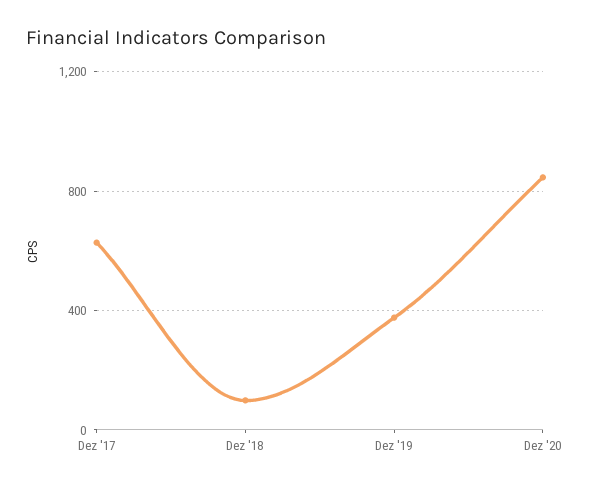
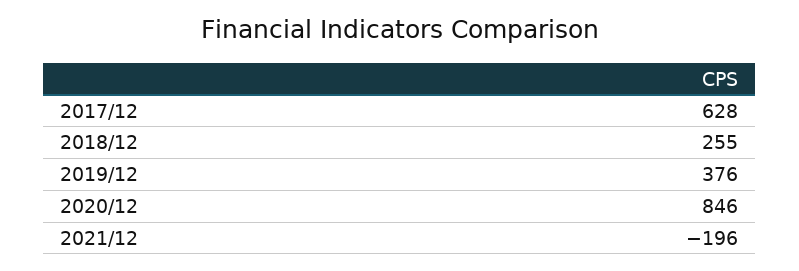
Dez '18: 100 -> 255
2021/12: none -> -196

